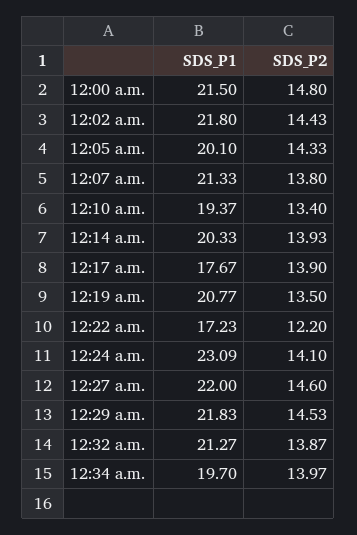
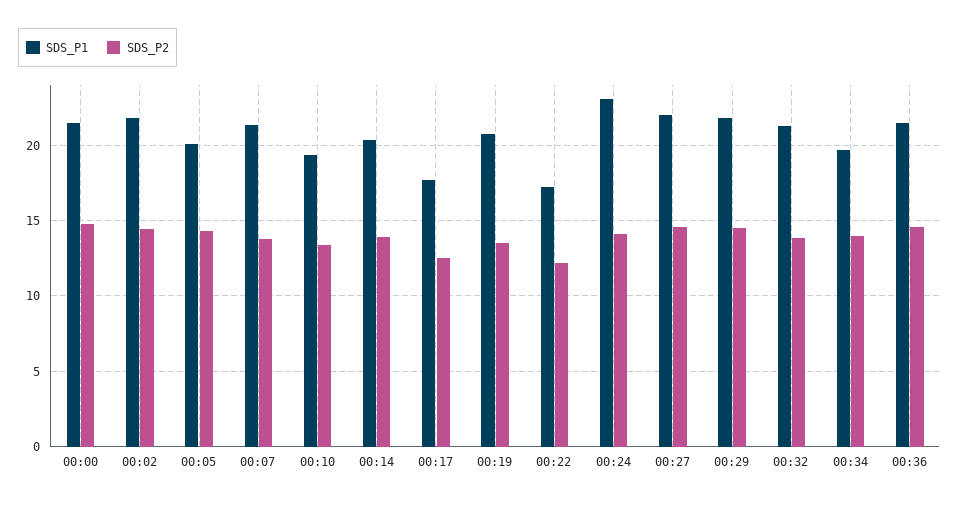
SDS_P2, 12:17 a.m.: 13.9 -> 12.5
SDS_P1, 00:36: none -> 21.5
SDS_P2, 00:36: none -> 14.5

